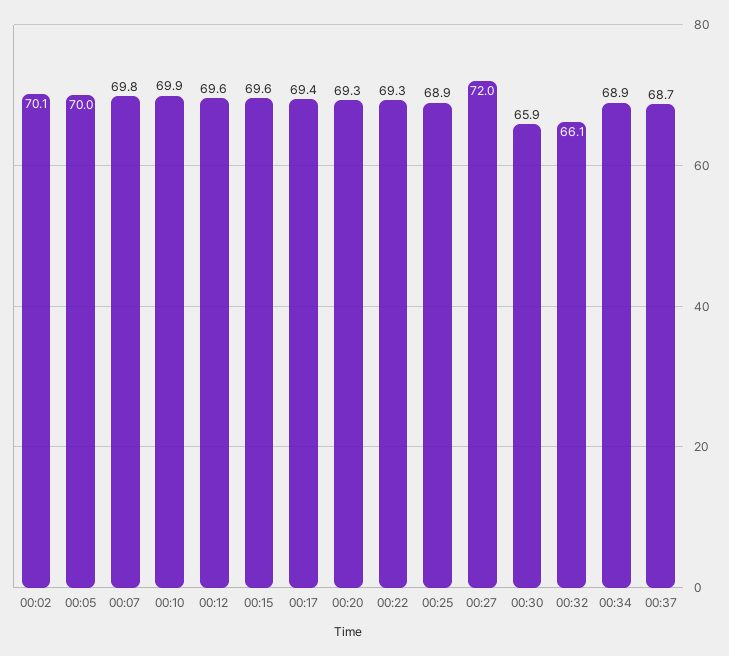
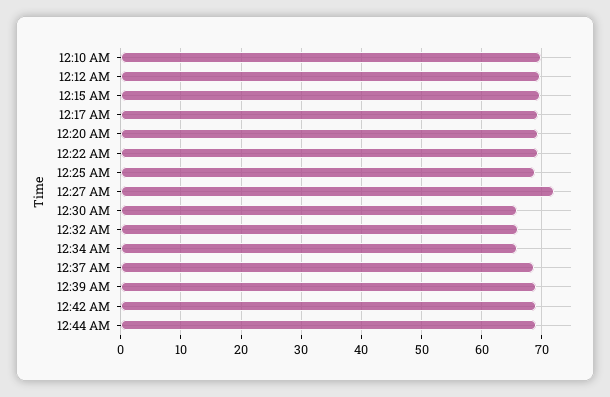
00:02: 70.1 -> none
00:05: 70 -> none
00:07: 69.8 -> none
00:34: 68.9 -> 66
12:39 AM: none -> 69
12:42 AM: none -> 69
12:44 AM: none -> 69

